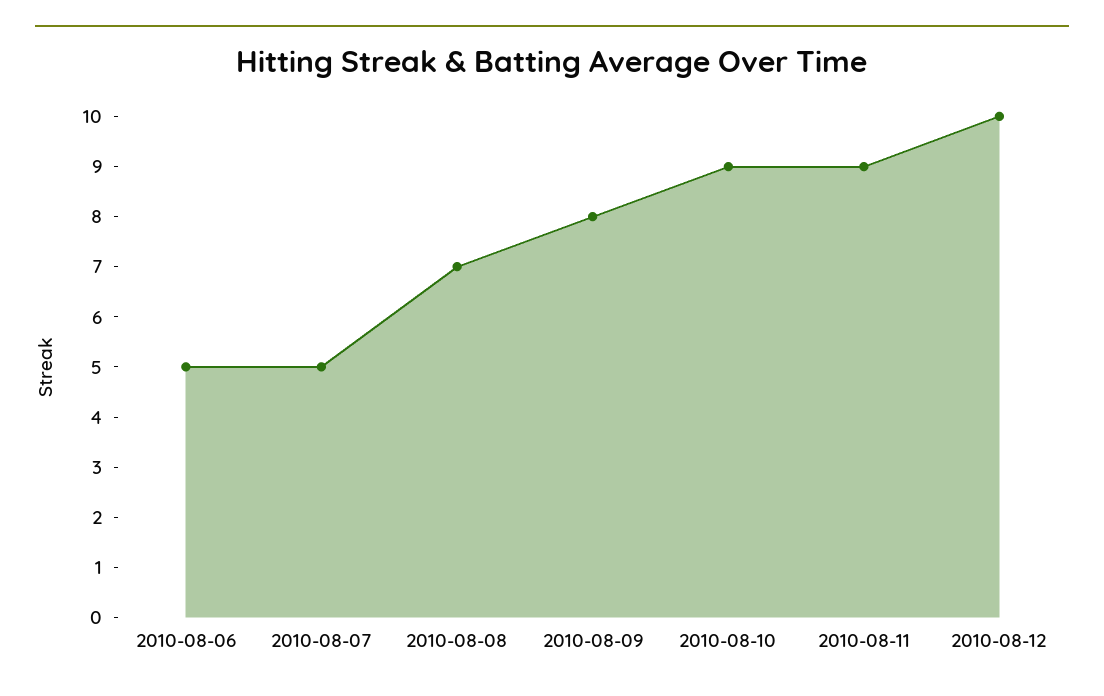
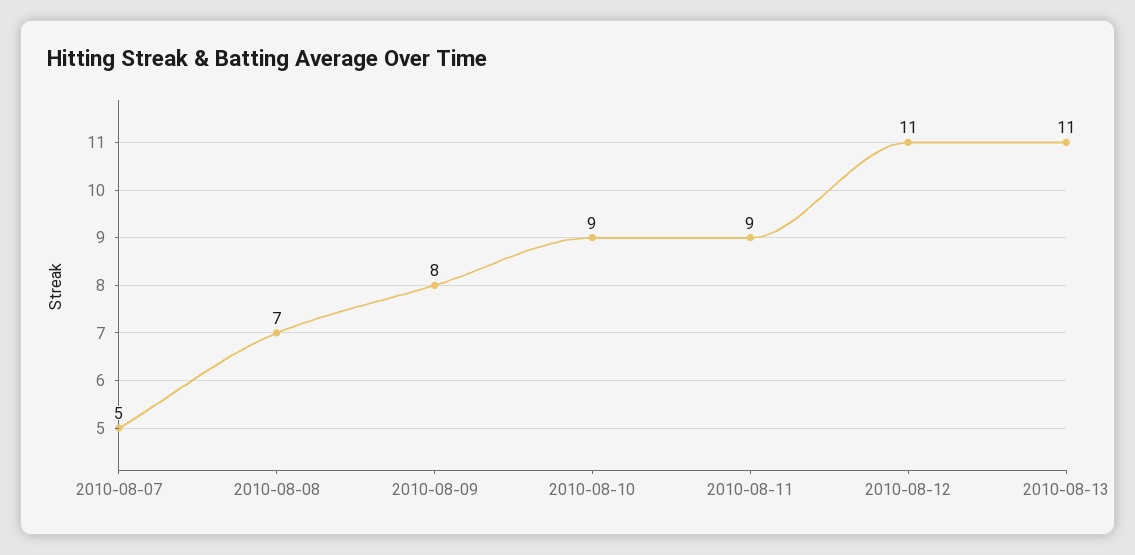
2010-08-06: 5 -> none
2010-08-12: 10 -> 11
2010-08-13: none -> 11

